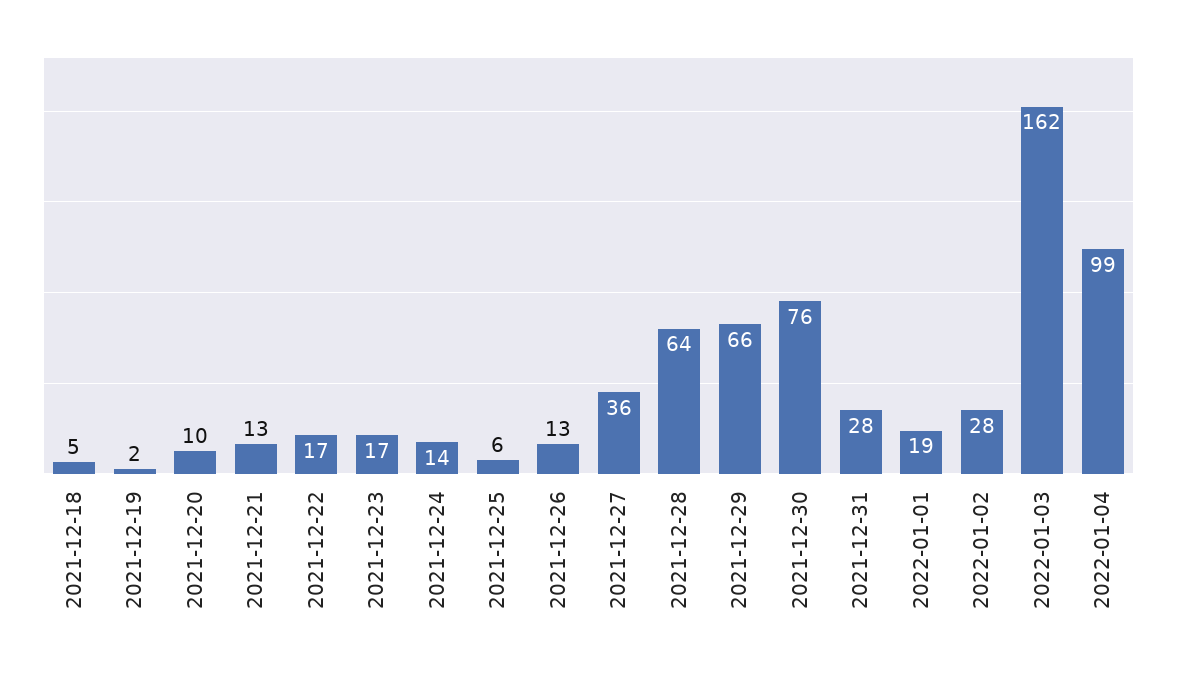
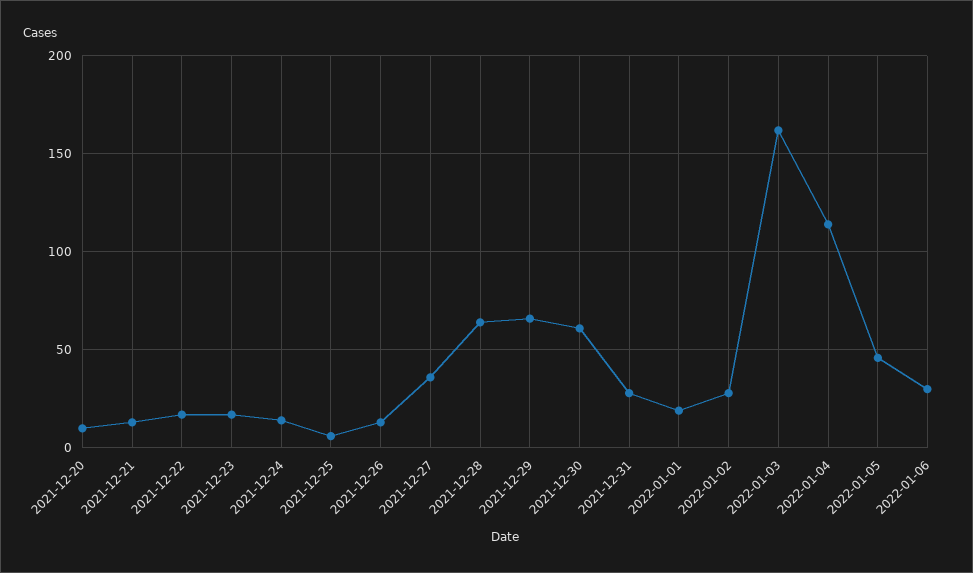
2021-12-18: 5 -> none
2021-12-19: 2 -> none
2021-12-30: 76 -> 60
2022-01-04: 99 -> 115
2022-01-05: none -> 45
2022-01-06: none -> 30

